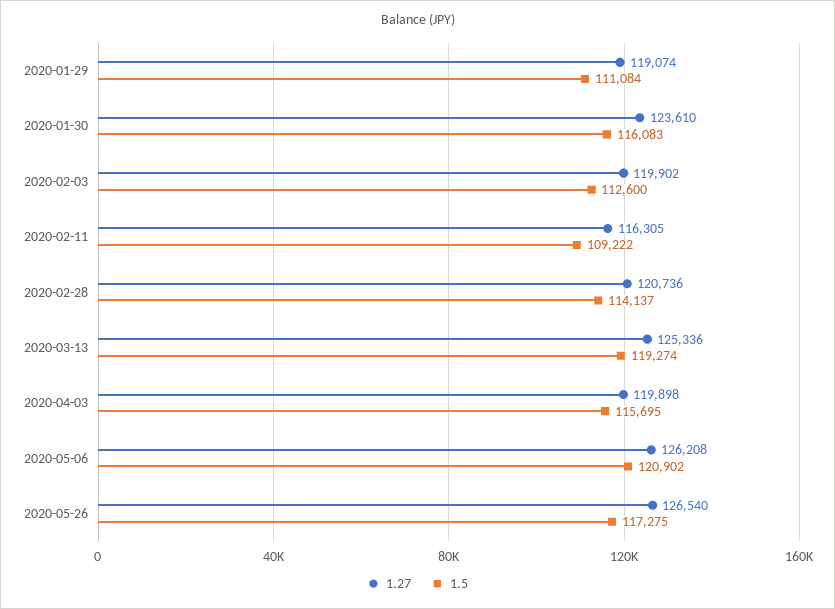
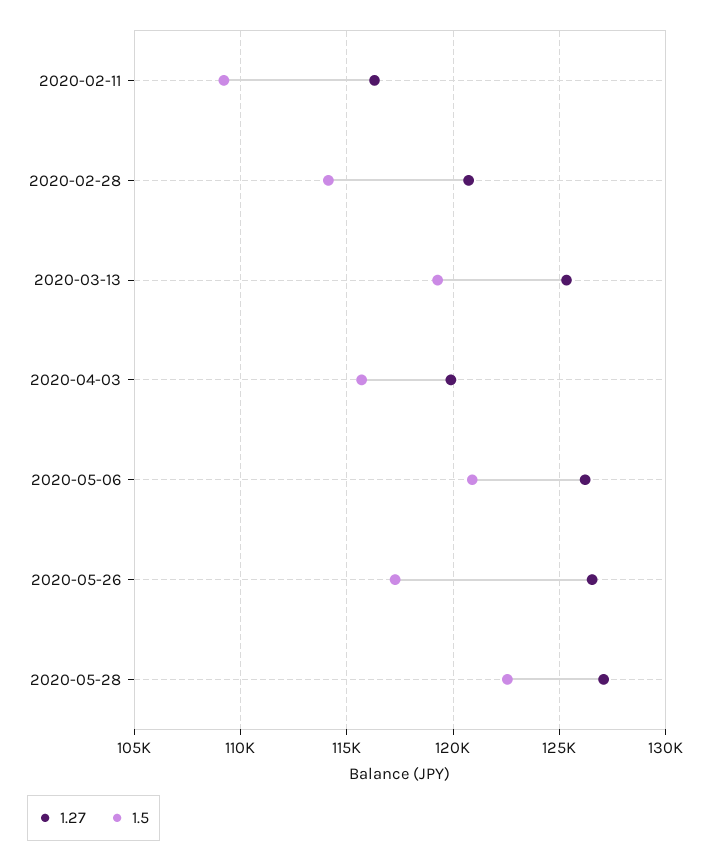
1.27, 2020-01-29: 119074 -> none
1.5, 2020-01-29: 111084 -> none
1.27, 2020-01-30: 123610 -> none
1.5, 2020-01-30: 116083 -> none
1.27, 2020-02-03: 119902 -> none
1.5, 2020-02-03: 112600 -> none
1.27, 2020-05-28: none -> 127000
1.5, 2020-05-28: none -> 122500

